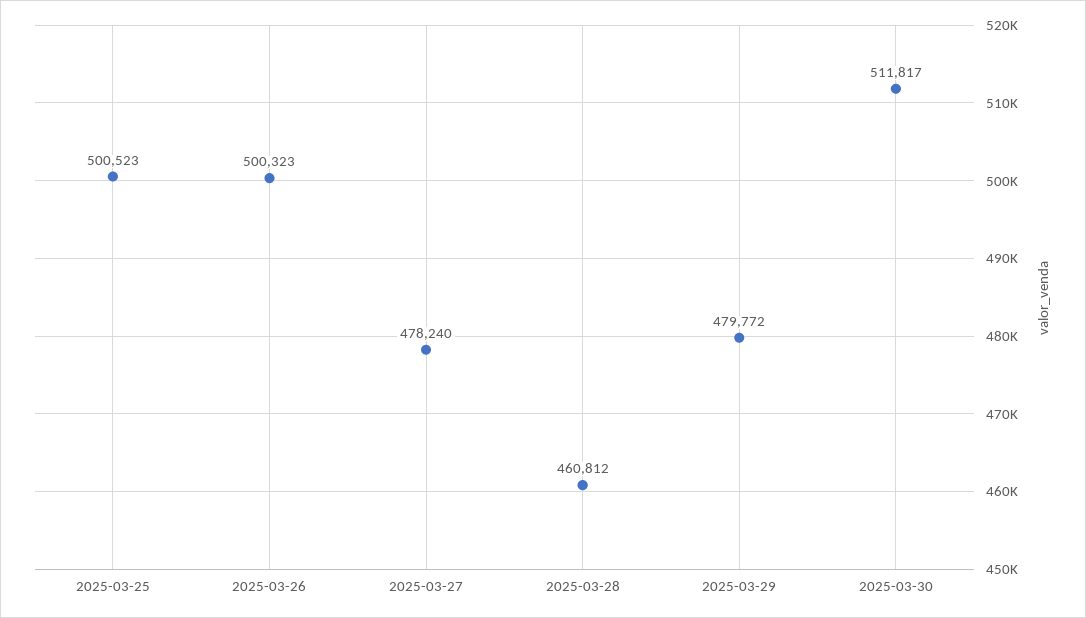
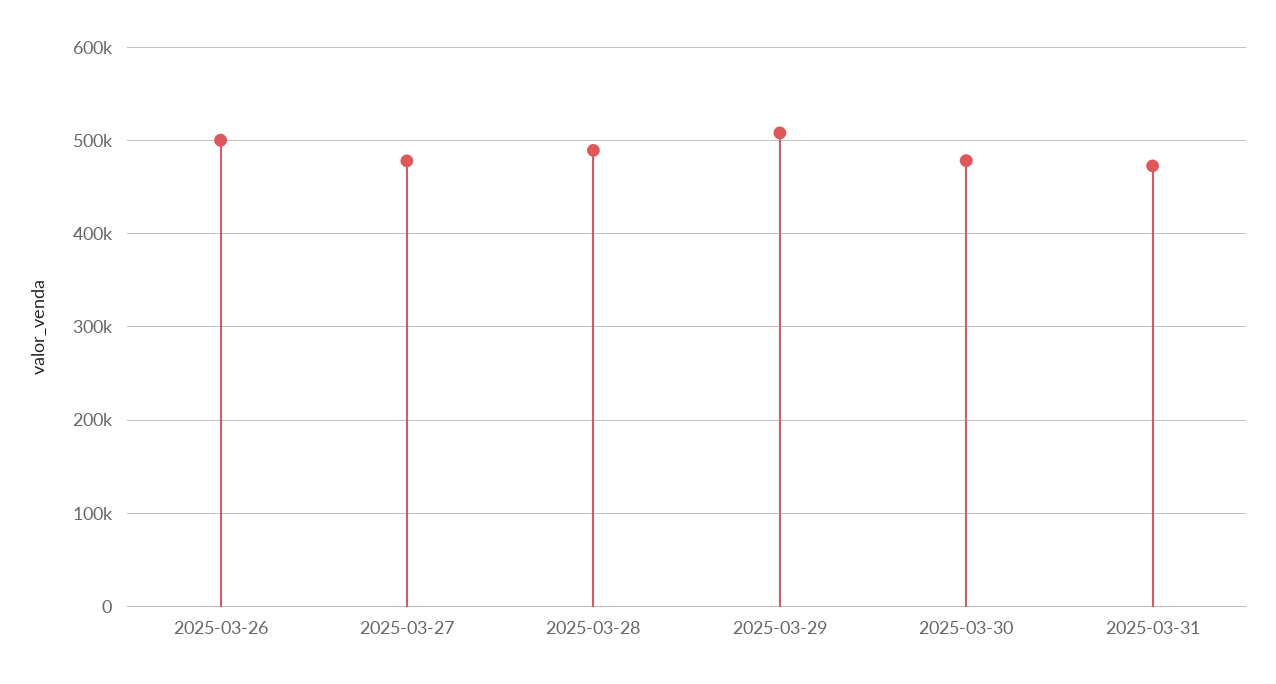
2025-03-25: 500523 -> none
2025-03-28: 460812 -> 490000
2025-03-29: 479772 -> 510000
2025-03-30: 511817 -> 480000
2025-03-31: none -> 470000

